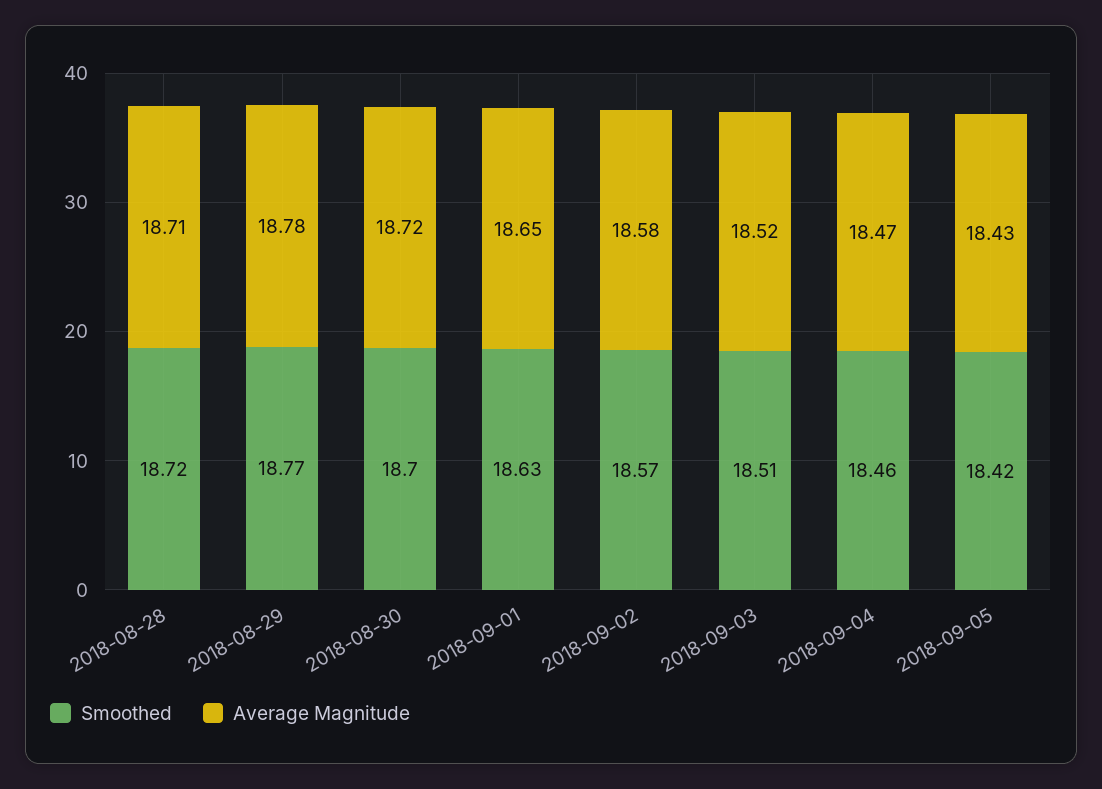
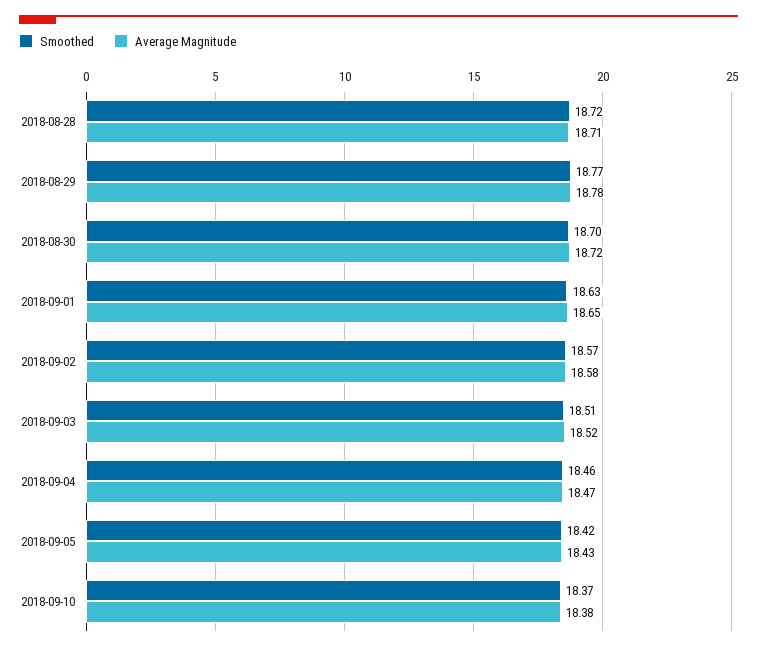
Smoothed, 2018-09-10: none -> 18.37
Average Magnitude, 2018-09-10: none -> 18.38

